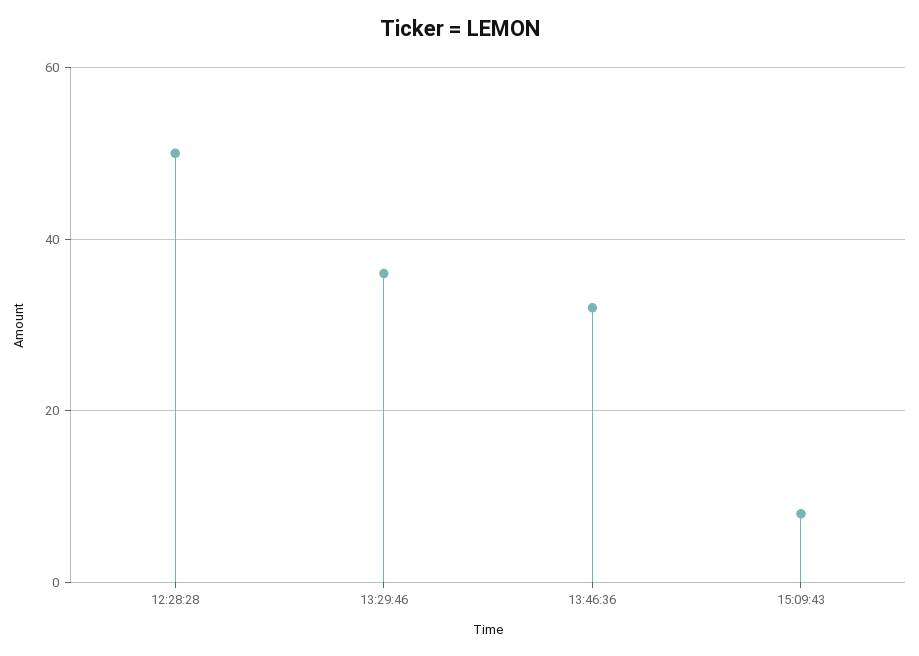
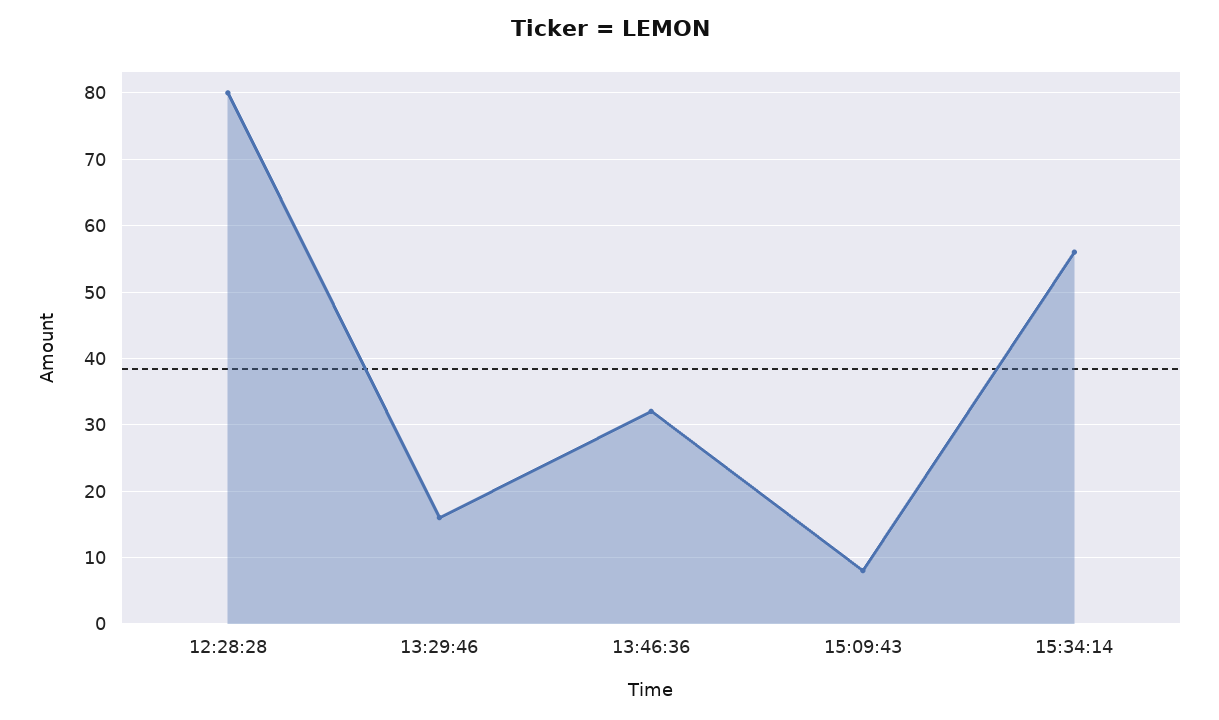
12:28:28: 50 -> 80
13:29:46: 35 -> 16
15:34:14: none -> 56

